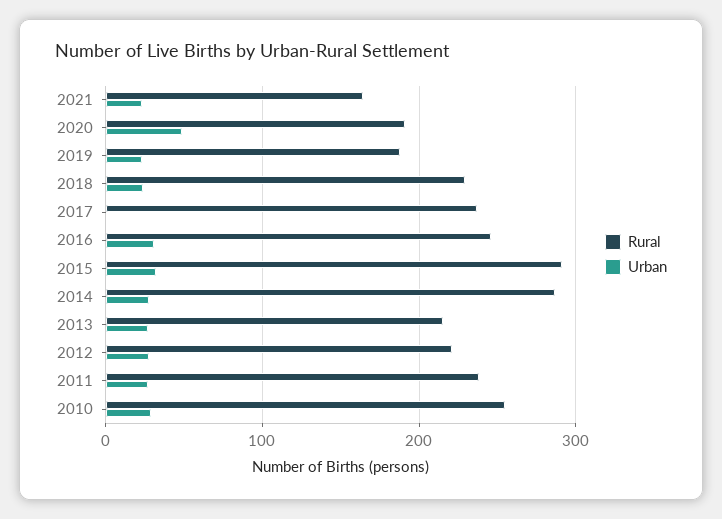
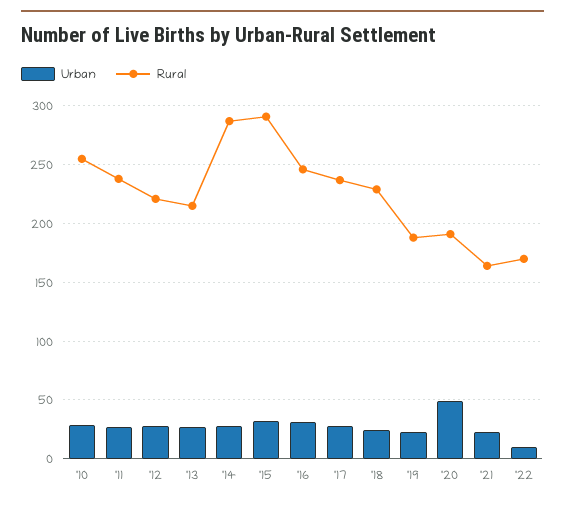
Urban, 2017: 0 -> 30
Urban, '22: none -> 10
Rural, '22: none -> 170

